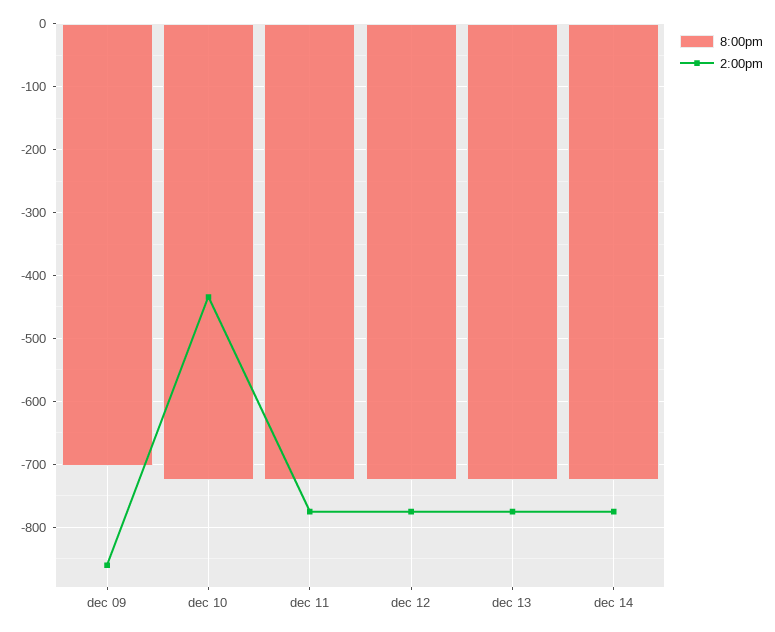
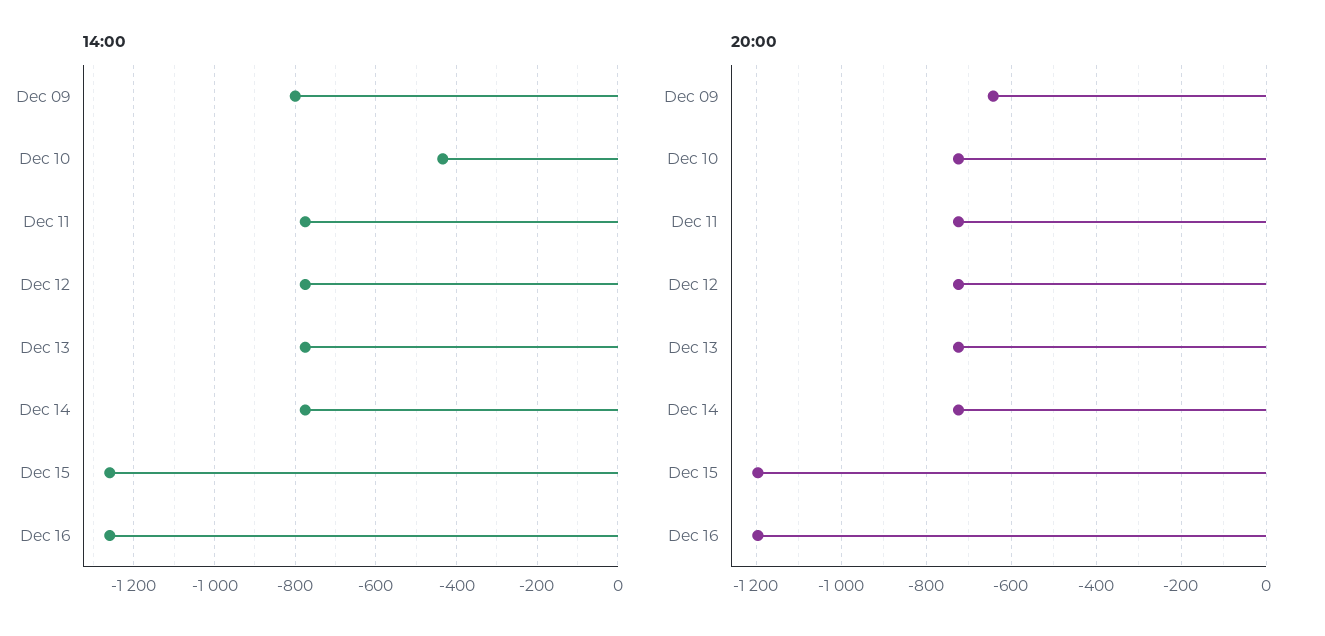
8:00pm, dec 09: -700 -> -640
2:00pm, dec 09: -860 -> -800
2:00pm, Dec 15: none -> -1260
2:00pm, Dec 16: none -> -1260
8:00pm, Dec 15: none -> -1200
8:00pm, Dec 16: none -> -1200

